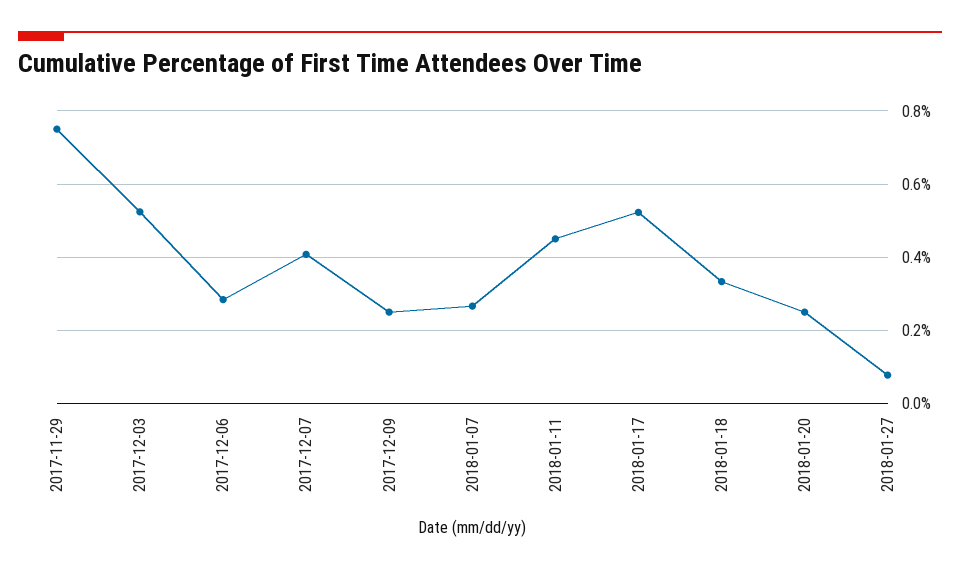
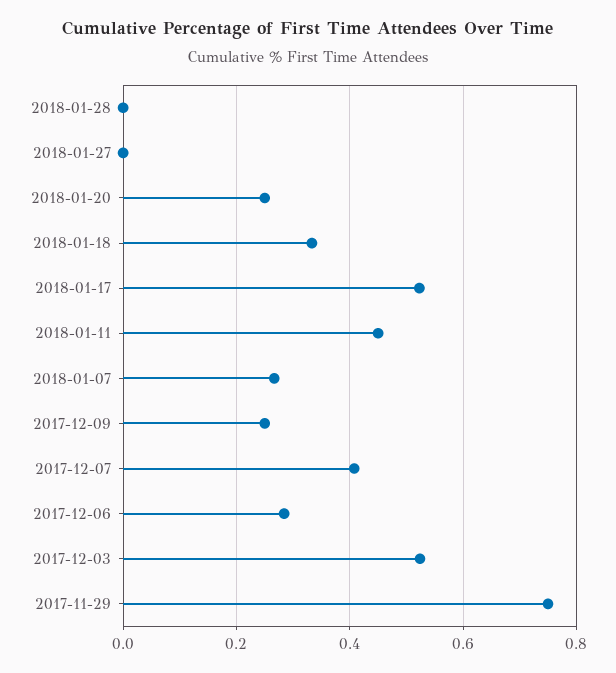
2018-01-27: 0.08 -> 0
2018-01-28: none -> 0

